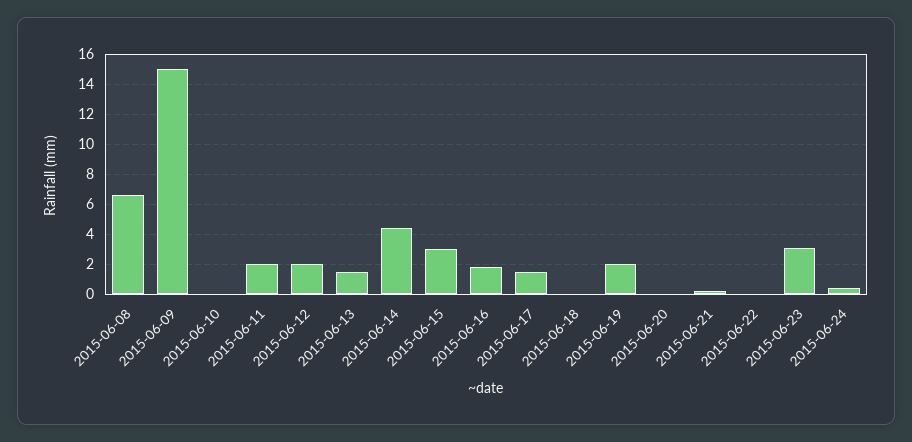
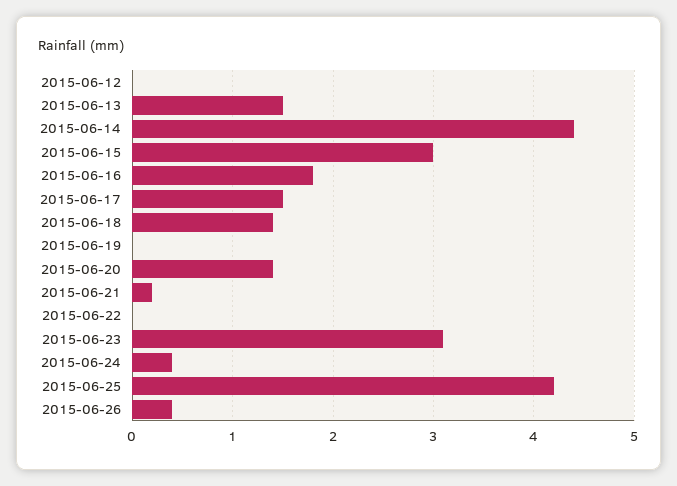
2015-06-08: 6.5 -> none
2015-06-09: 15 -> none
2015-06-10: 0 -> none
2015-06-11: 2 -> none
2015-06-12: 2 -> 0
2015-06-18: 0 -> 1.4
2015-06-19: 2 -> 0
2015-06-20: 0 -> 1.4
2015-06-25: none -> 4.2
2015-06-26: none -> 0.4

